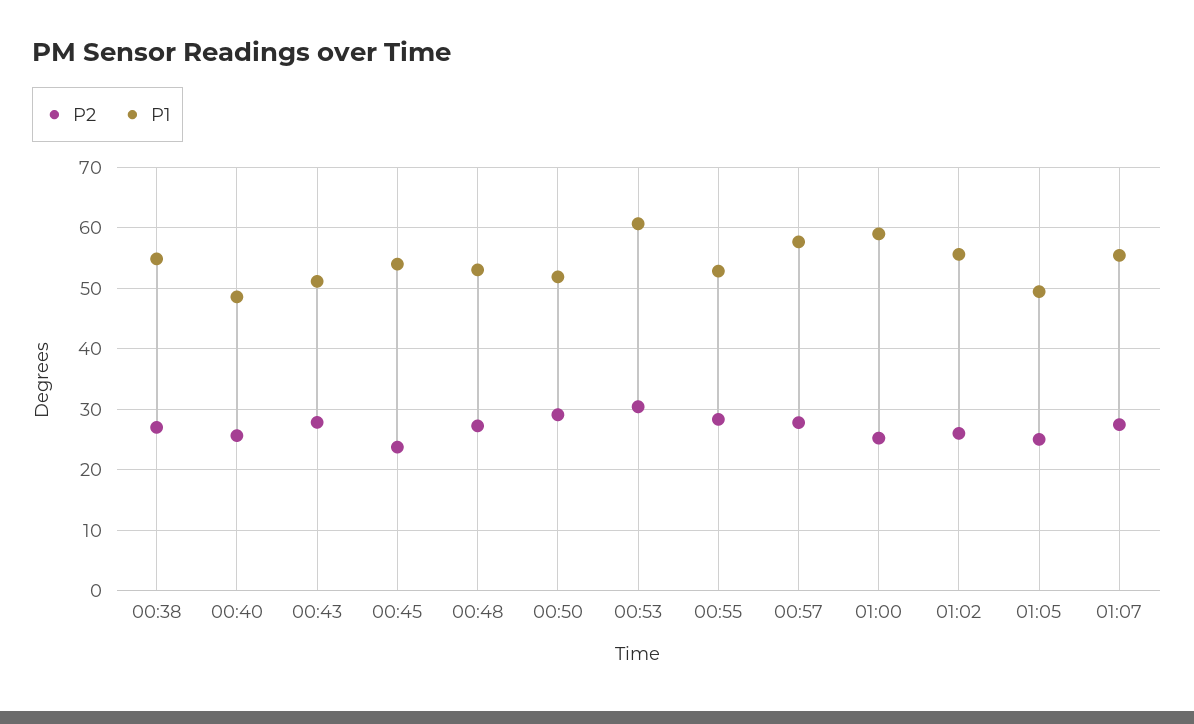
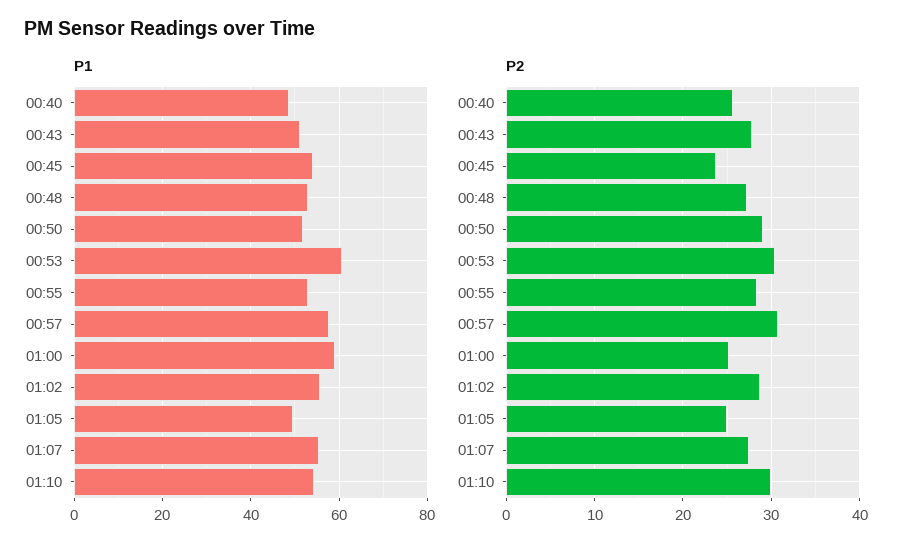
P2, 00:38: 27 -> none
P1, 00:38: 55 -> none
P2, 00:57: 28 -> 31
P2, 01:02: 26 -> 29
P1, 01:10: none -> 54
P2, 01:10: none -> 30

